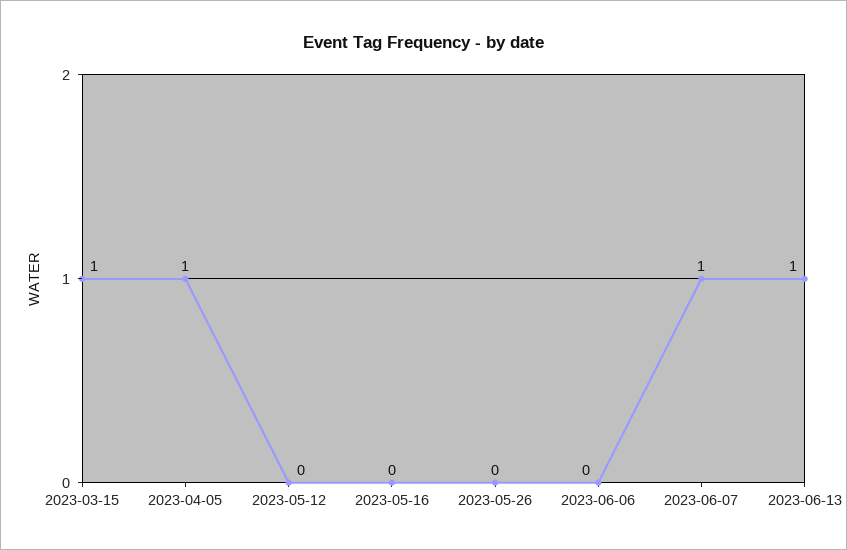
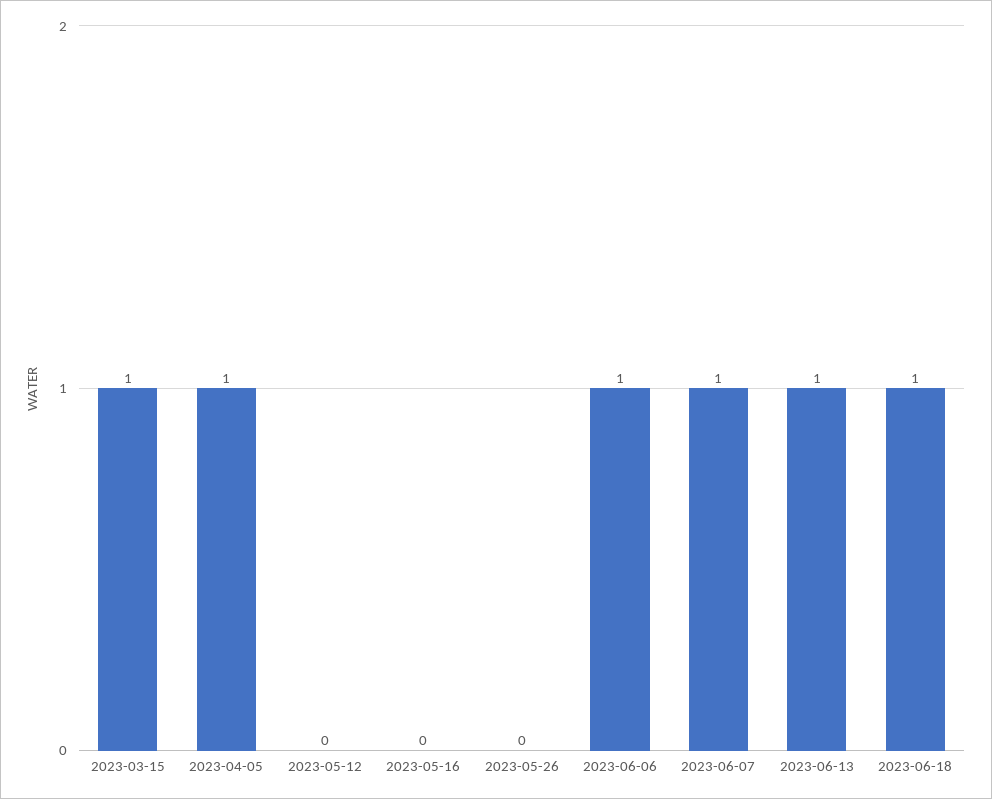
2023-06-06: 0 -> 1
2023-06-18: none -> 1

